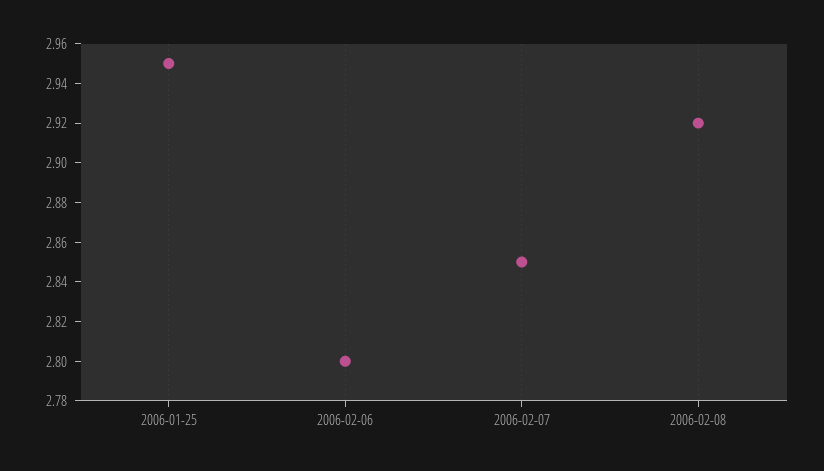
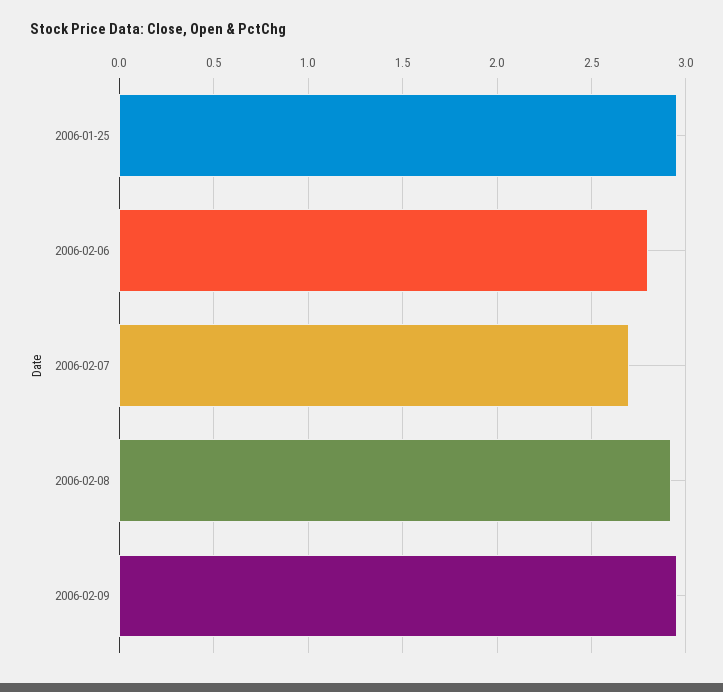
2006-02-07: 2.85 -> 2.7
2006-02-09: none -> 2.95

